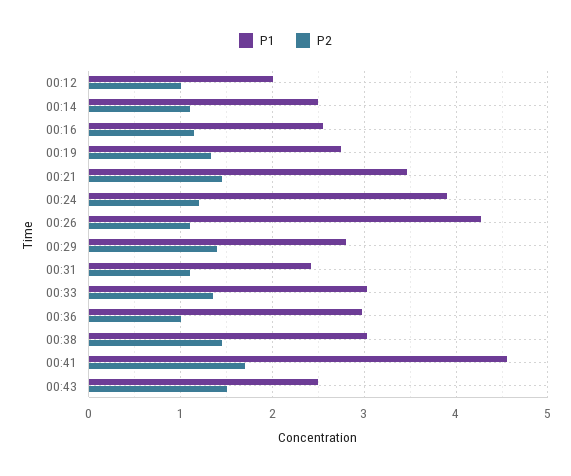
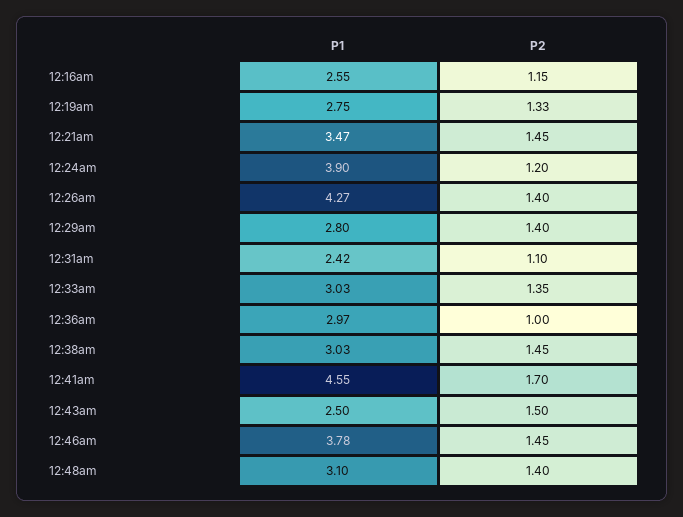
P1, 00:12: 2 -> none
P2, 00:12: 1 -> none
P1, 00:14: 2.5 -> none
P2, 00:14: 1.1 -> none
P2, 00:26: 1.1 -> 1.4
P1, 12:46am: none -> 3.78
P2, 12:46am: none -> 1.45
P1, 12:48am: none -> 3.1
P2, 12:48am: none -> 1.4

